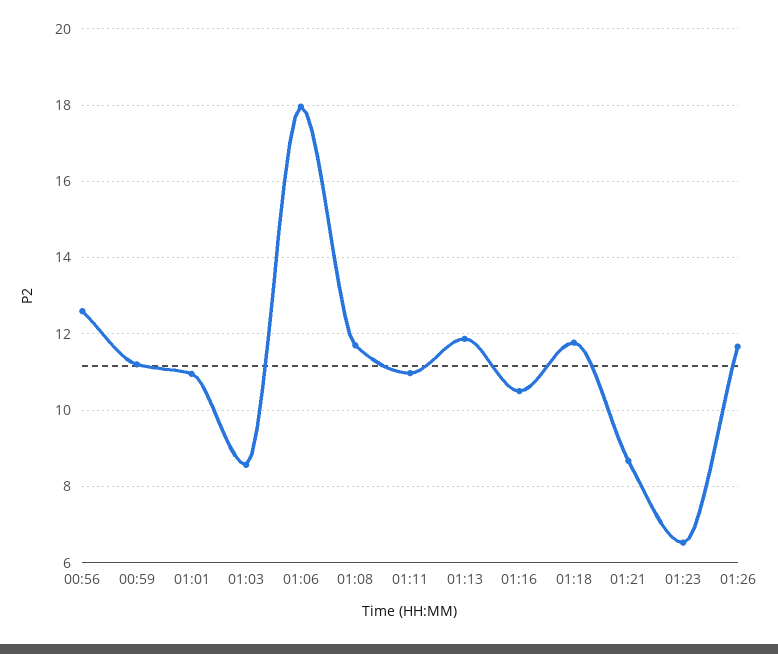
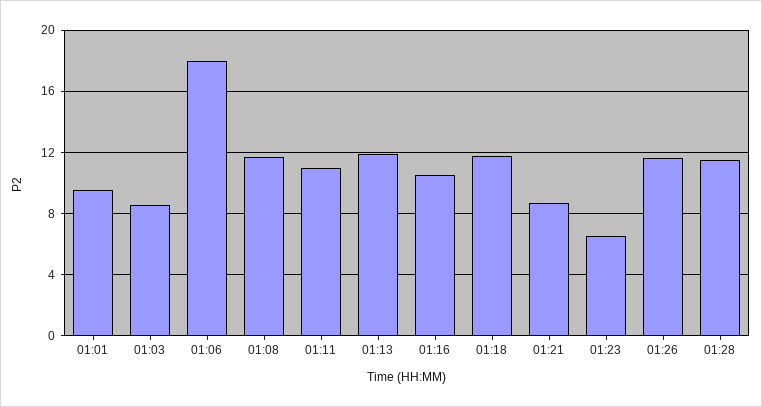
00:56: 12.6 -> none
00:59: 11.2 -> none
01:01: 11 -> 9.5
01:28: none -> 11.5

